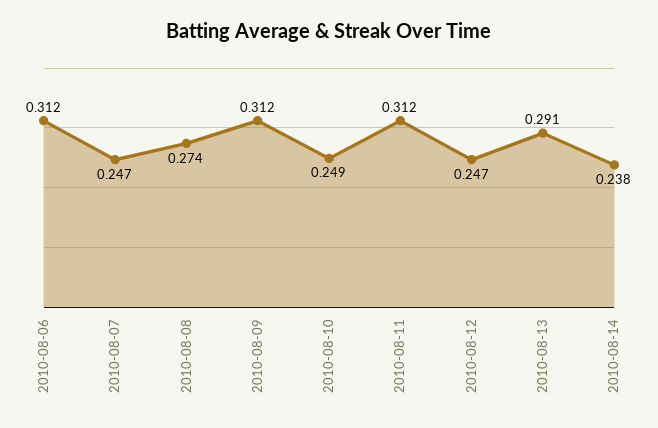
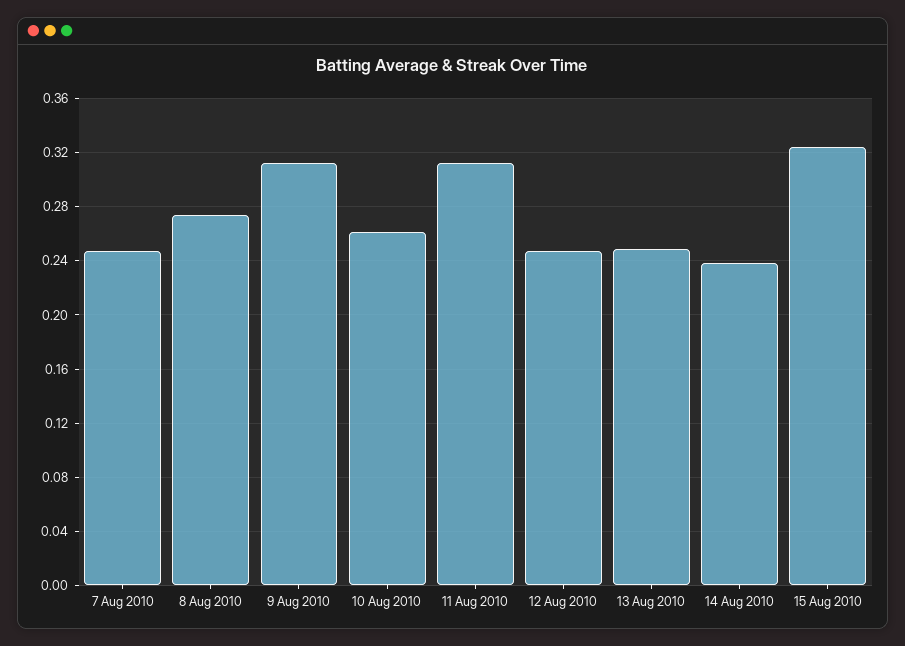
2010-08-06: 0.312 -> none
2010-08-10: 0.249 -> 0.26
2010-08-13: 0.291 -> 0.25
15 Aug 2010: none -> 0.325

